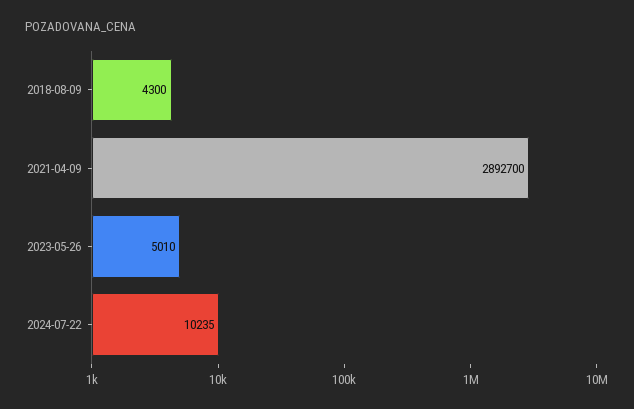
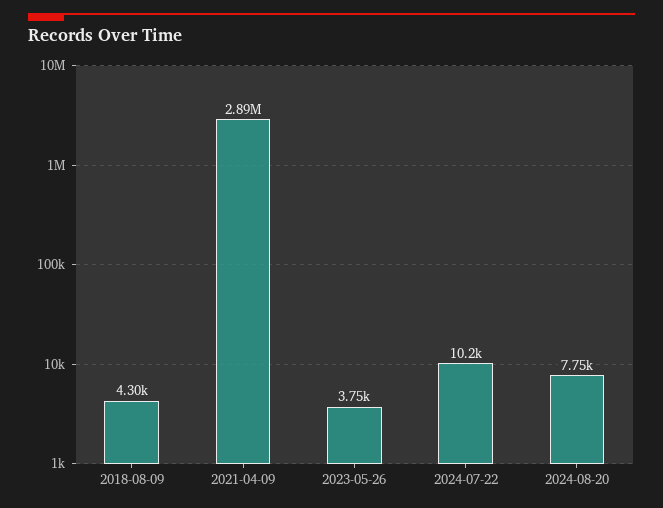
2023-05-26: 5010 -> 3750
2024-08-20: none -> 7750

